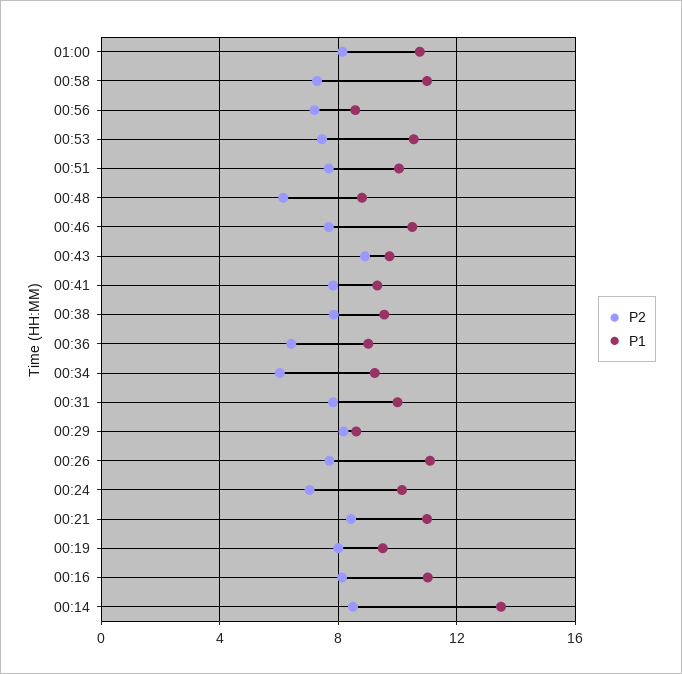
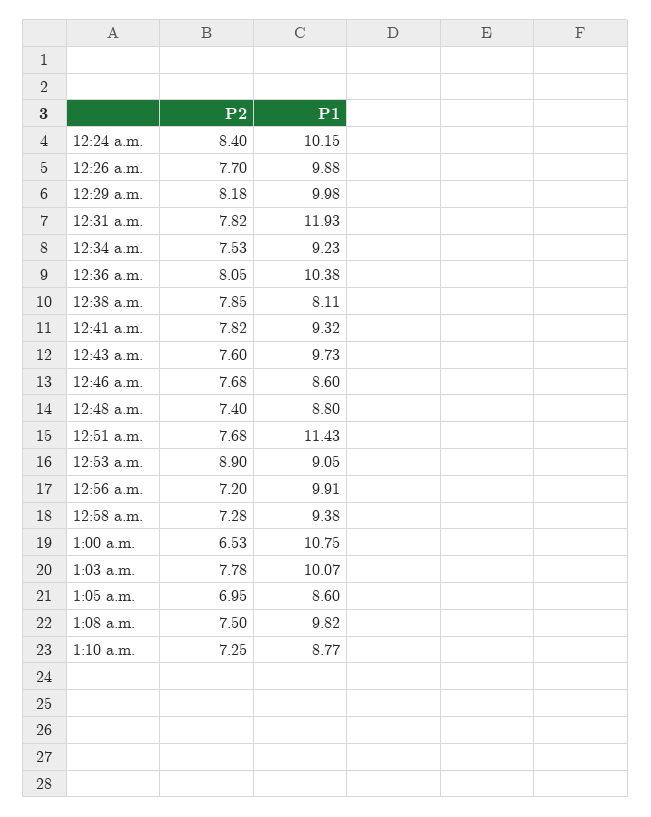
P2, 01:00: 8 -> 6.53
P1, 00:58: 11 -> 9.38
P1, 00:56: 8.5 -> 9.91
P2, 00:53: 7.5 -> 8.9
P1, 00:53: 10.5 -> 9.05
P1, 00:51: 10 -> 11.43
P2, 00:48: 6 -> 7.4
P1, 00:46: 10.5 -> 8.6
P2, 00:43: 9 -> 7.6
P1, 00:38: 9.5 -> 8.11
P2, 00:36: 6.5 -> 8.05
P1, 00:36: 9 -> 10.38
P2, 00:34: 6 -> 7.53
P1, 00:31: 10 -> 11.93
P1, 00:29: 8.5 -> 9.98
P1, 00:26: 11 -> 9.88
P2, 00:24: 7 -> 8.4
P2, 00:21: 8.5 -> none
P1, 00:21: 11 -> none
P2, 00:19: 8 -> none
P1, 00:19: 9.5 -> none
P2, 00:16: 8 -> none
P1, 00:16: 11 -> none
P2, 00:14: 8.5 -> none
P1, 00:14: 13.5 -> none
P2, 1:03 a.m.: none -> 7.78
P1, 1:03 a.m.: none -> 10.07
P2, 1:05 a.m.: none -> 6.95
P1, 1:05 a.m.: none -> 8.6
P2, 1:08 a.m.: none -> 7.5
P1, 1:08 a.m.: none -> 9.82
P2, 1:10 a.m.: none -> 7.25
P1, 1:10 a.m.: none -> 8.77

